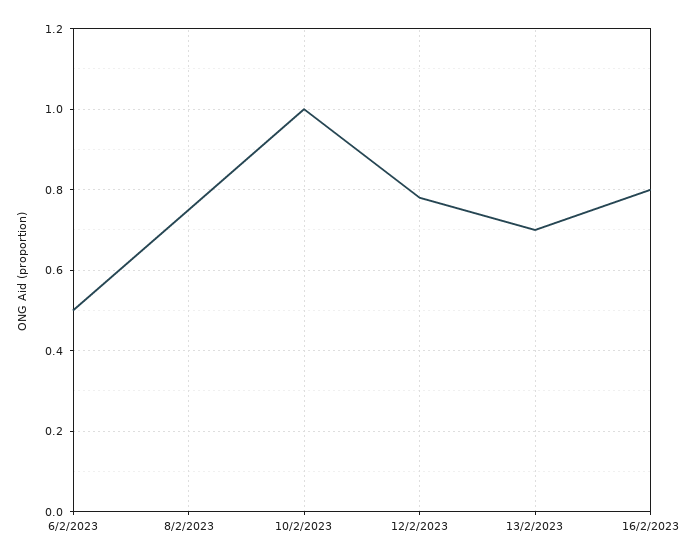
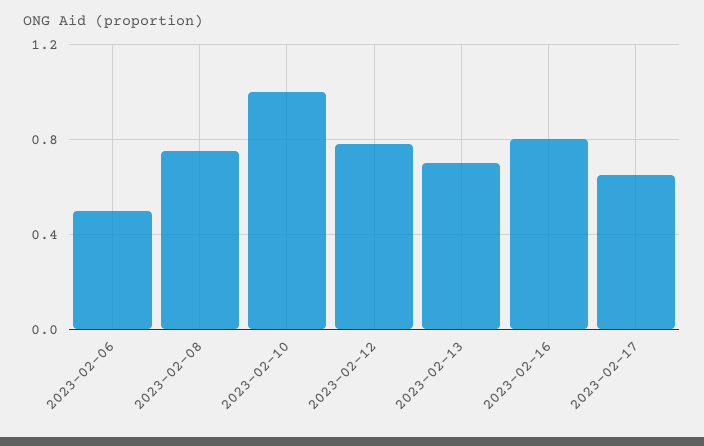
2023-02-17: none -> 0.65

